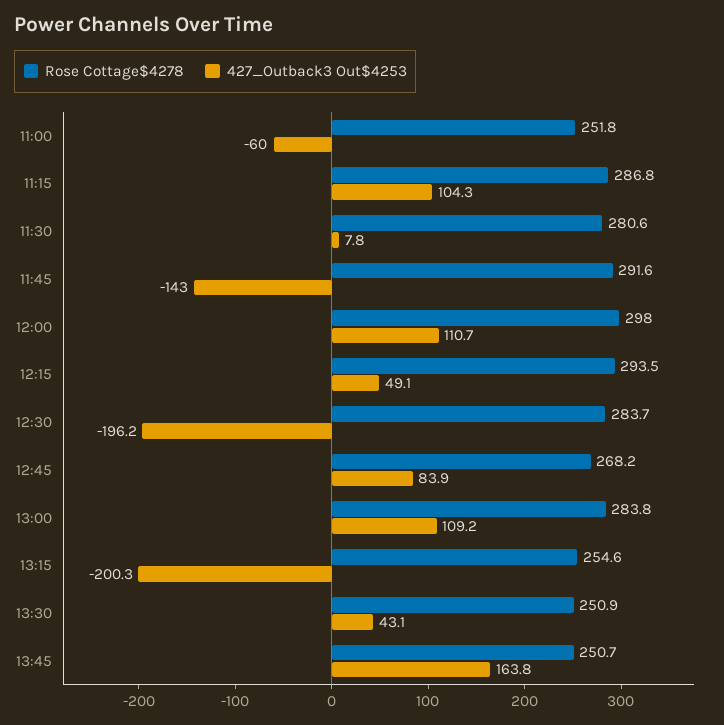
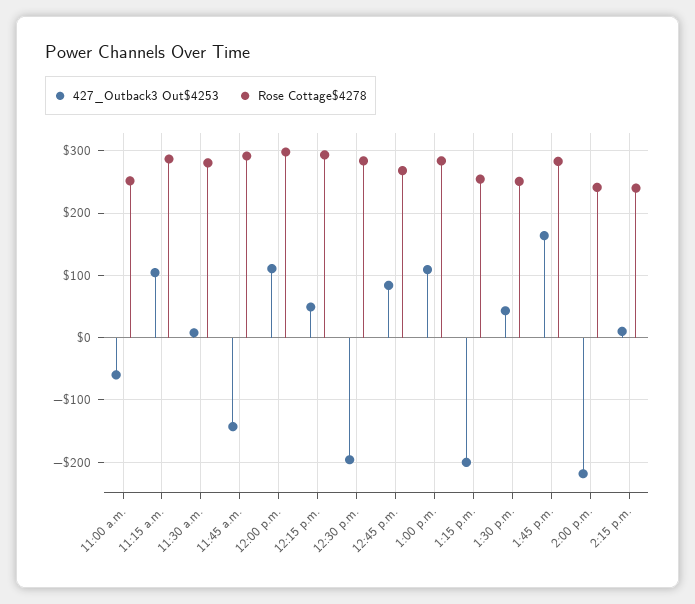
Rose Cottage$4278, 13:45: 250.7 -> 280
427_Outback3 Out$4253, 2:00 p.m.: none -> -220
Rose Cottage$4278, 2:00 p.m.: none -> 240
427_Outback3 Out$4253, 2:15 p.m.: none -> 10
Rose Cottage$4278, 2:15 p.m.: none -> 240

